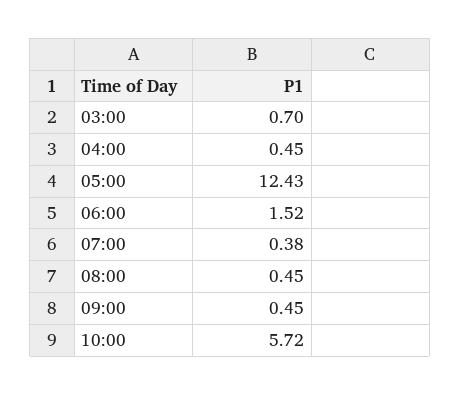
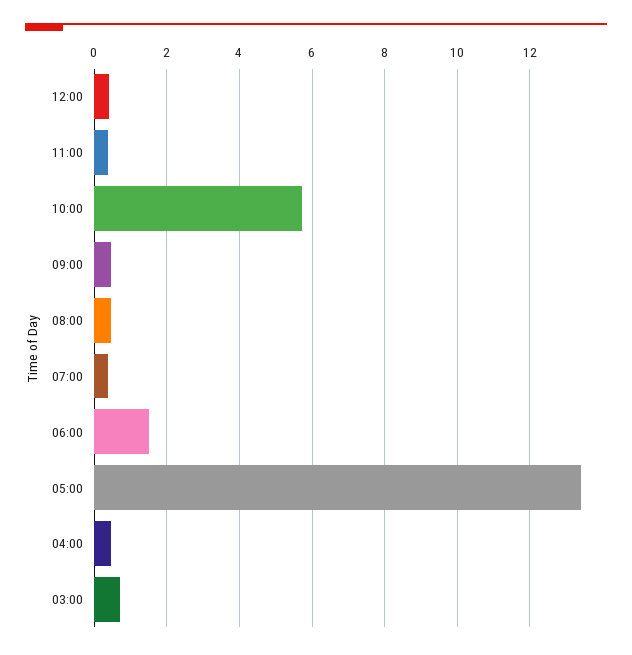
05:00: 12.43 -> 13.4
12:00: none -> 0.4
11:00: none -> 0.4

